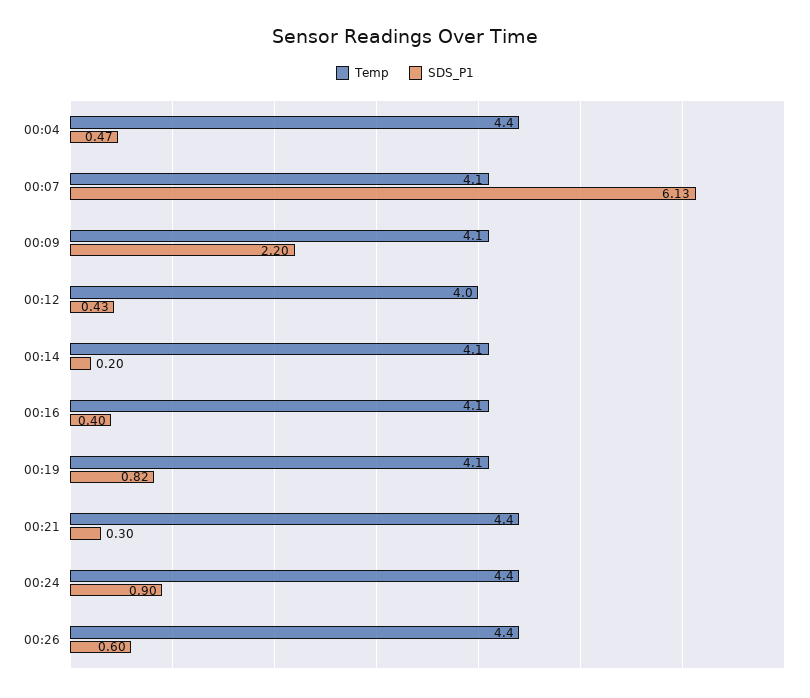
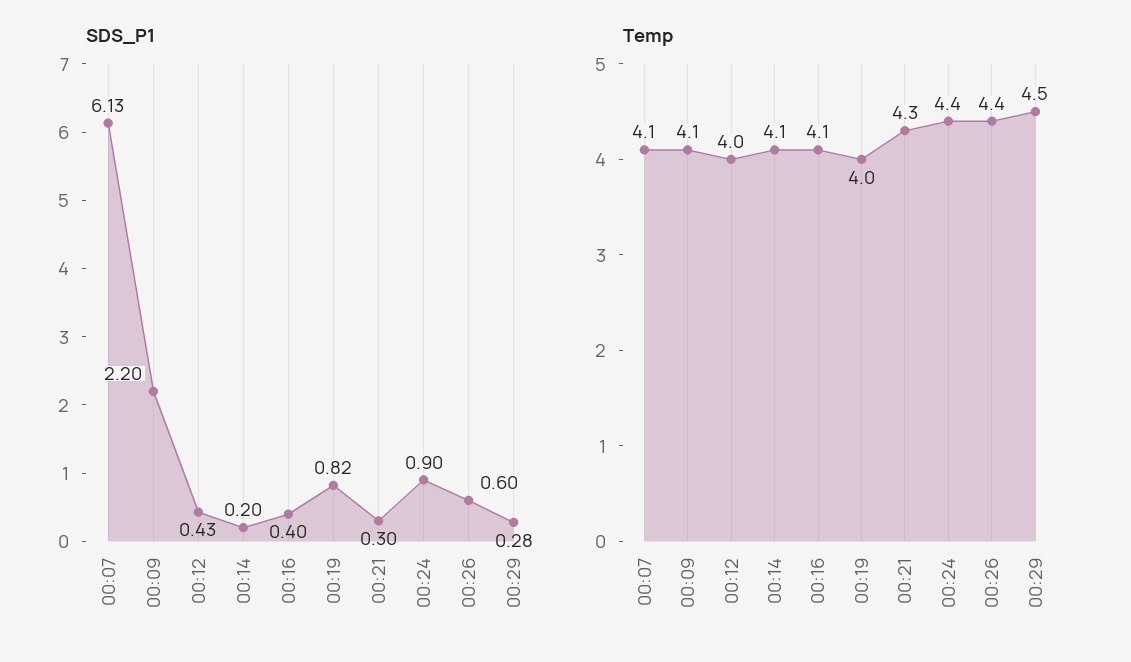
Temp, 00:04: 4.4 -> none
SDS_P1, 00:04: 0.47 -> none
Temp, 00:19: 4.1 -> 4
Temp, 00:21: 4.4 -> 4.3
SDS_P1, 00:29: none -> 0.28
Temp, 00:29: none -> 4.5

